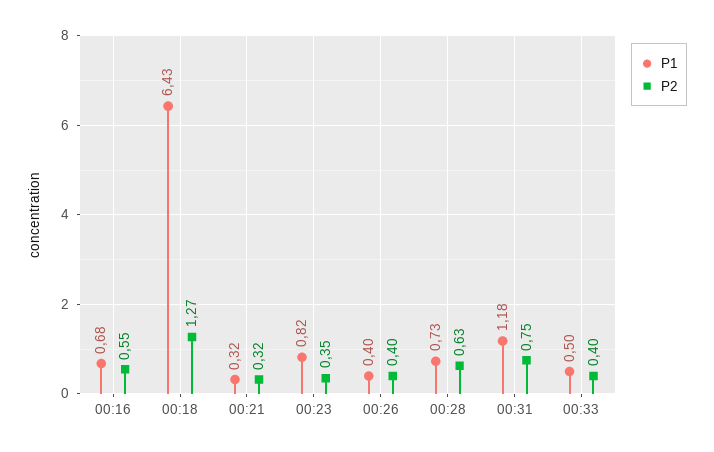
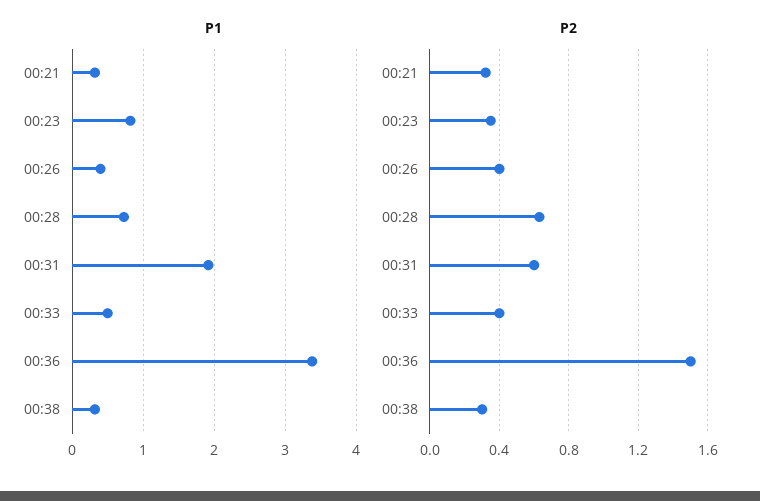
P1, 00:16: 0.68 -> none
P2, 00:16: 0.55 -> none
P1, 00:18: 6.43 -> none
P2, 00:18: 1.27 -> none
P1, 00:31: 1.18 -> 1.9
P2, 00:31: 0.75 -> 0.6
P1, 00:36: none -> 3.4
P1, 00:38: none -> 0.3
P2, 00:36: none -> 1.5
P2, 00:38: none -> 0.3

